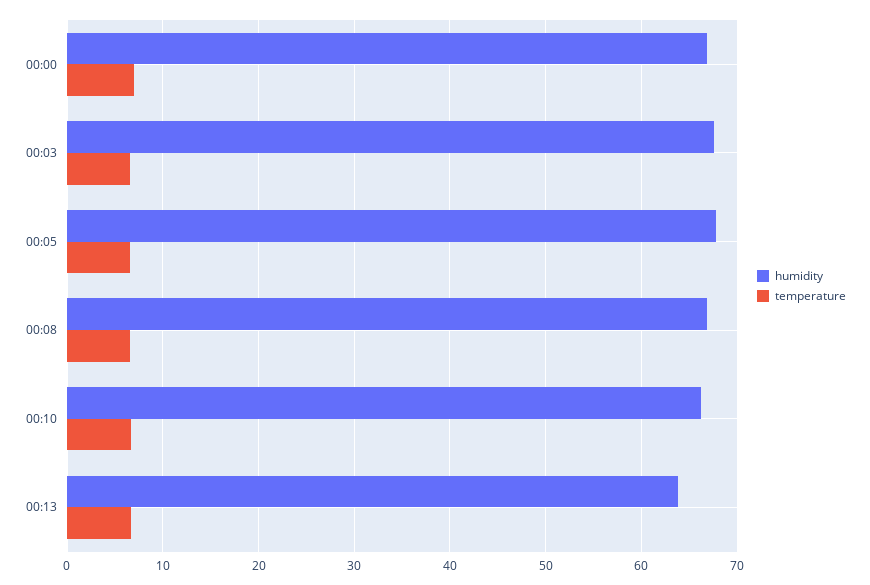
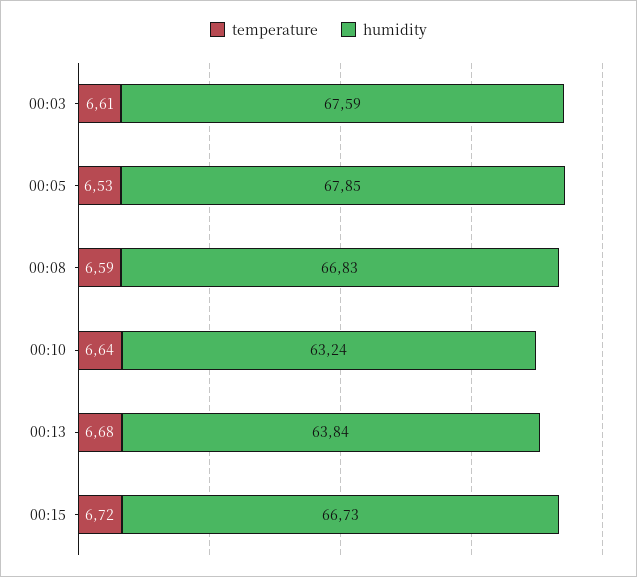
humidity, 00:00: 67 -> none
temperature, 00:00: 7 -> none
humidity, 00:10: 66 -> 63.24
temperature, 00:15: none -> 6.72
humidity, 00:15: none -> 66.73

